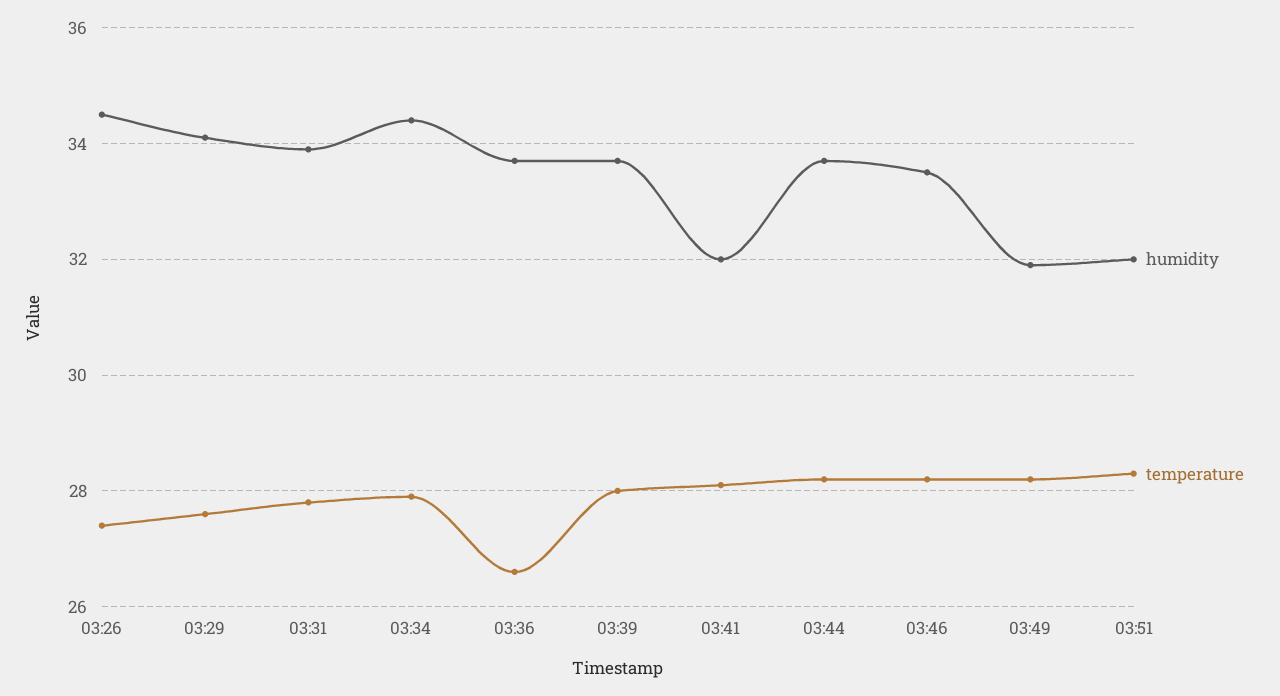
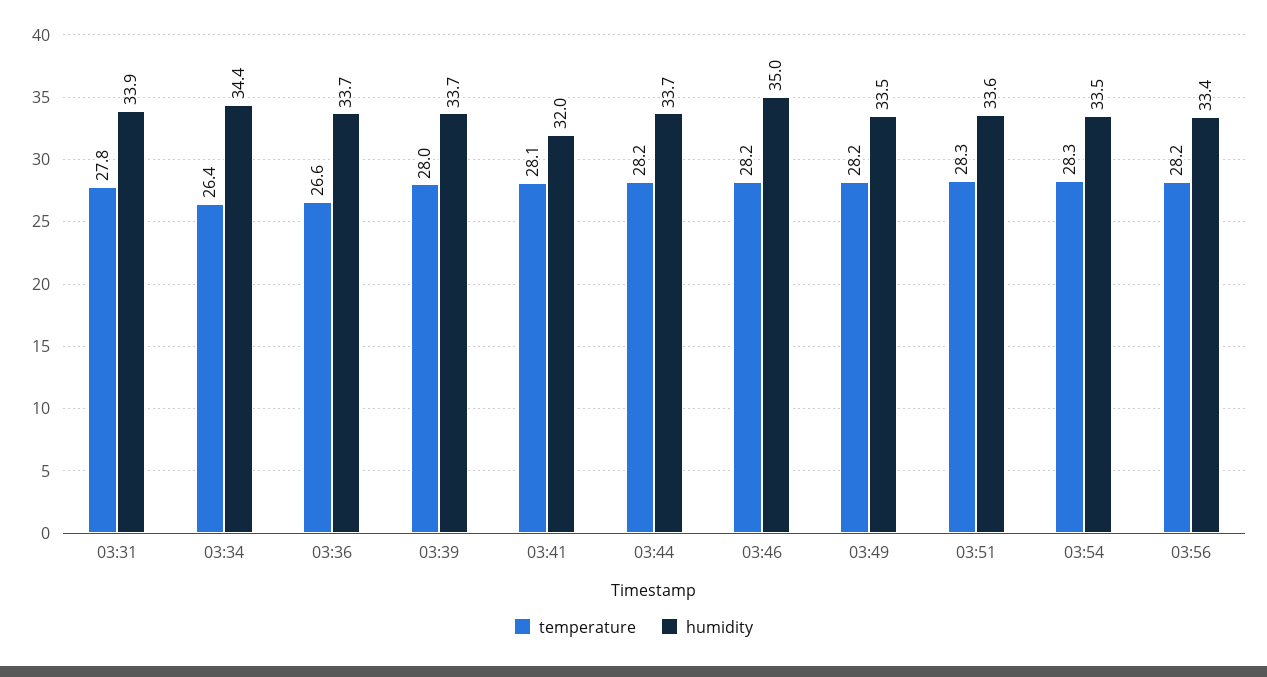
humidity, 03:26: 34.5 -> none
temperature, 03:26: 27.5 -> none
humidity, 03:29: 34 -> none
temperature, 03:29: 27.5 -> none
temperature, 03:34: 28 -> 26.4
humidity, 03:46: 33.5 -> 35
humidity, 03:49: 32 -> 33.5
humidity, 03:51: 32 -> 33.6
temperature, 03:54: none -> 28.3
humidity, 03:54: none -> 33.5
temperature, 03:56: none -> 28.2
humidity, 03:56: none -> 33.4

